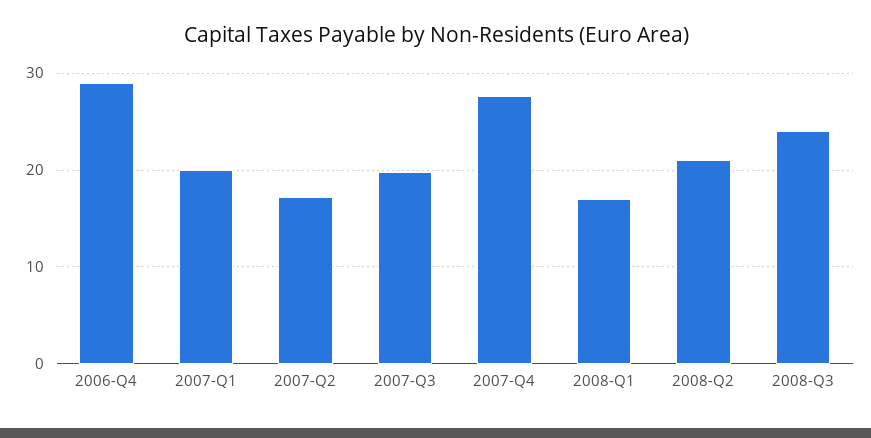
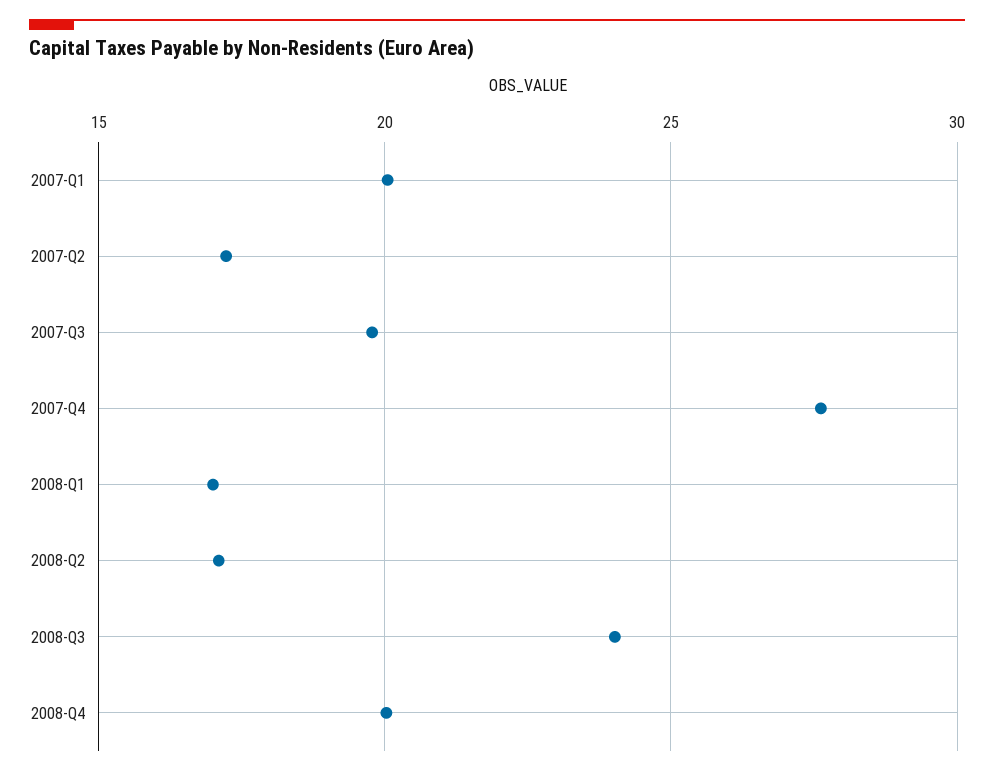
2006-Q4: 29 -> none
2008-Q2: 21 -> 17
2008-Q4: none -> 20

